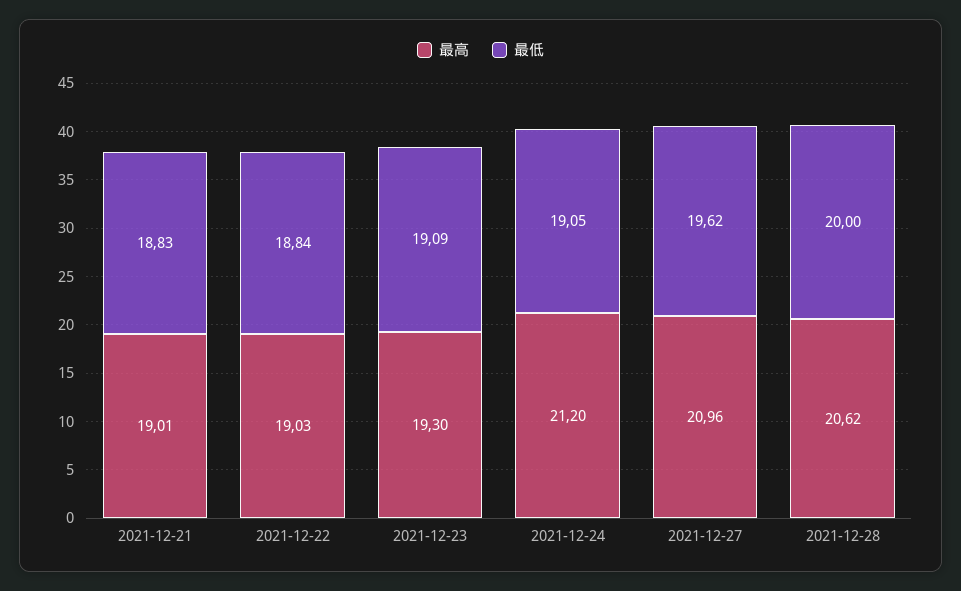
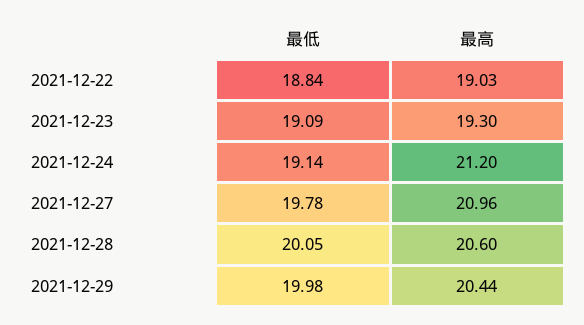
最高, 2021-12-21: 19.01 -> none
最低, 2021-12-21: 18.83 -> none
最低, 2021-12-24: 19.05 -> 19.14
最低, 2021-12-27: 19.62 -> 19.78
最高, 2021-12-28: 20.62 -> 20.6
最低, 2021-12-28: 20 -> 20.05
最低, 2021-12-29: none -> 19.98
最高, 2021-12-29: none -> 20.44

